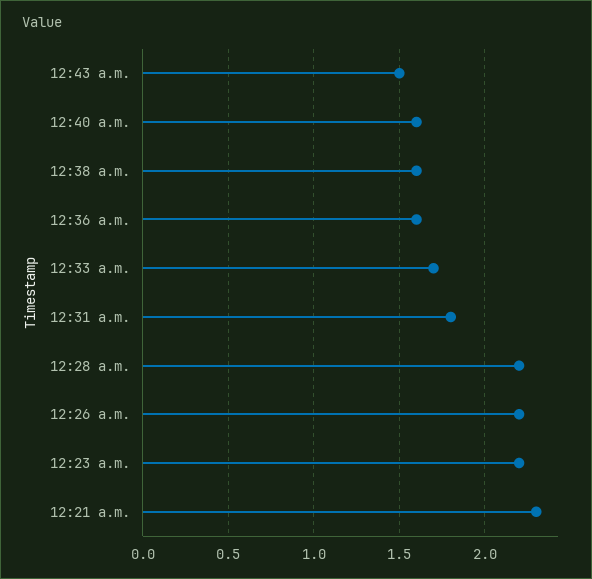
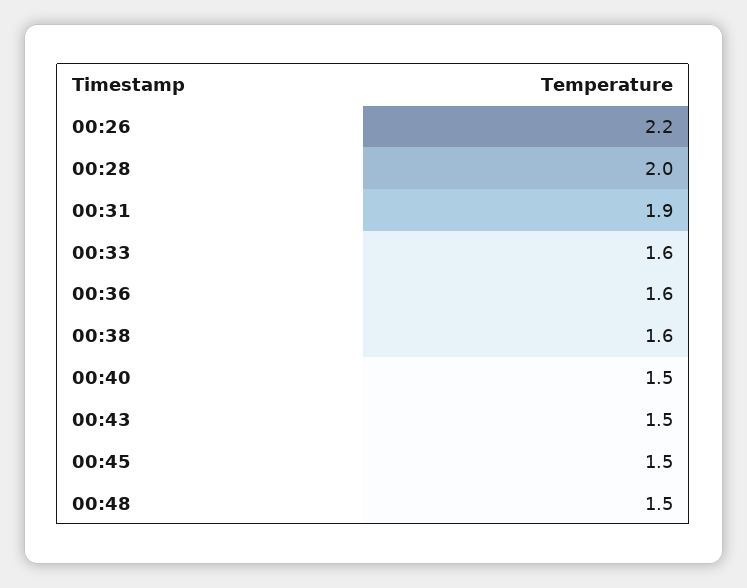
12:40 a.m.: 1.6 -> 1.5
12:33 a.m.: 1.7 -> 1.6
12:31 a.m.: 1.8 -> 1.9
12:28 a.m.: 2.2 -> 2
12:23 a.m.: 2.2 -> none
12:21 a.m.: 2.3 -> none
00:45: none -> 1.5
00:48: none -> 1.5

